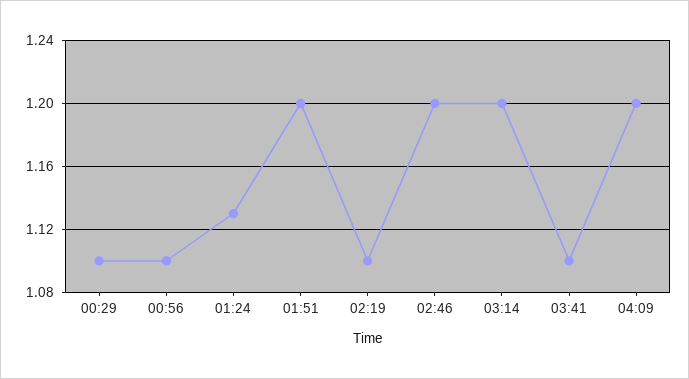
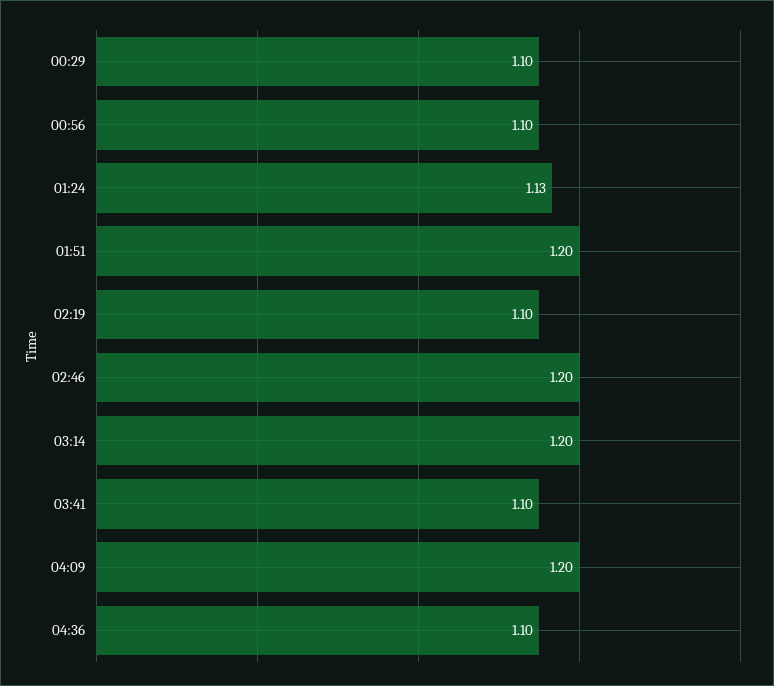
04:36: none -> 1.1

